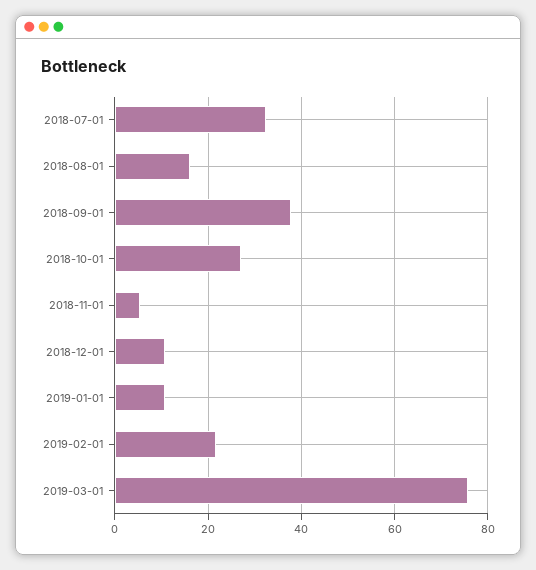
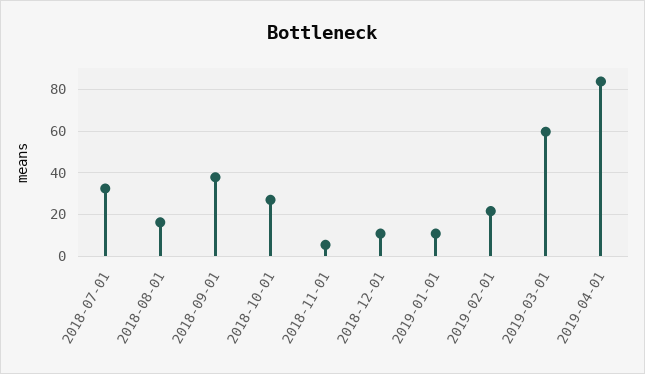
2019-03-01: 76 -> 60
2019-04-01: none -> 85

